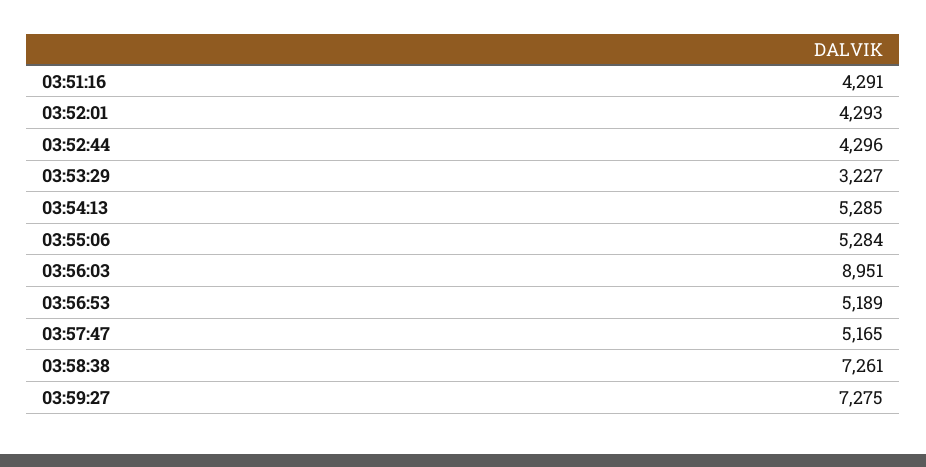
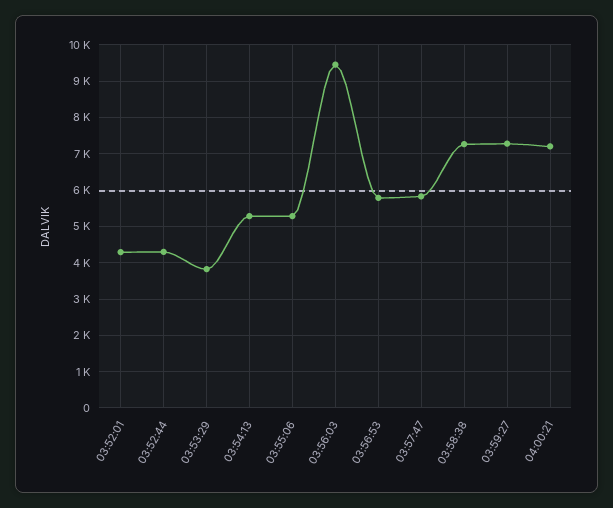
03:51:16: 4291 -> none
03:53:29: 3227 -> 3800
03:56:03: 8951 -> 9400
03:56:53: 5189 -> 5800
03:57:47: 5165 -> 5800
04:00:21: none -> 7200

